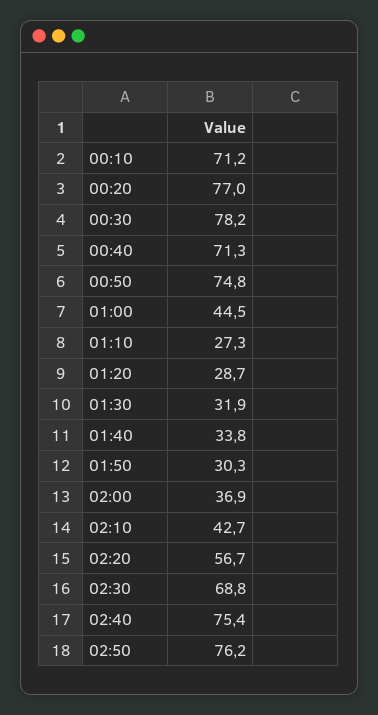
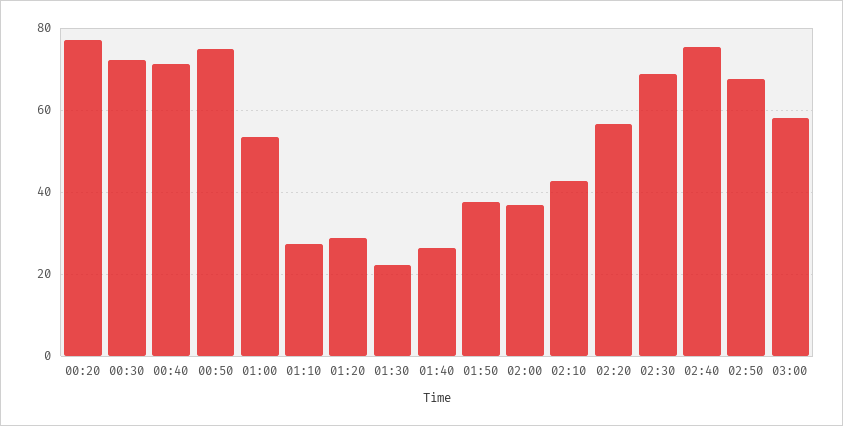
00:10: 71.2 -> none
00:30: 78.2 -> 72
01:00: 44.5 -> 54
01:30: 31.9 -> 22
01:40: 33.8 -> 26
01:50: 30.3 -> 38
02:50: 76.2 -> 68
03:00: none -> 58

